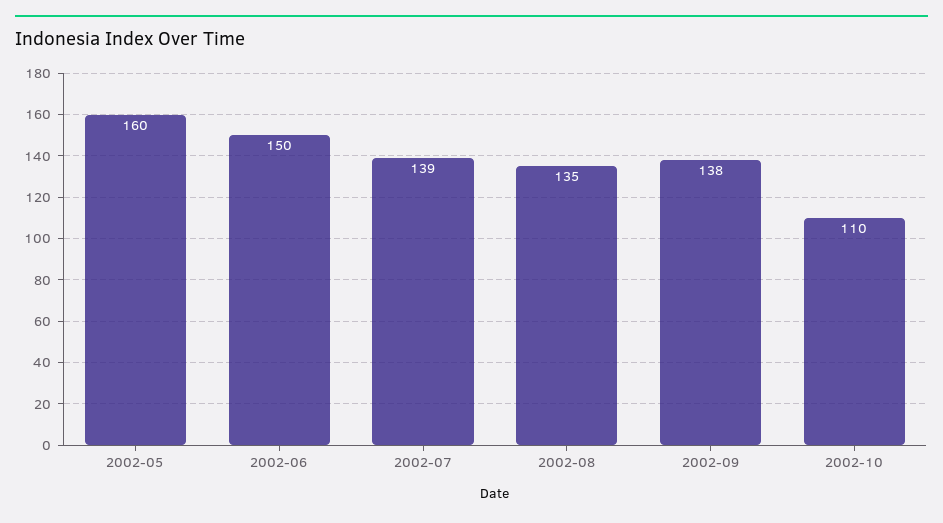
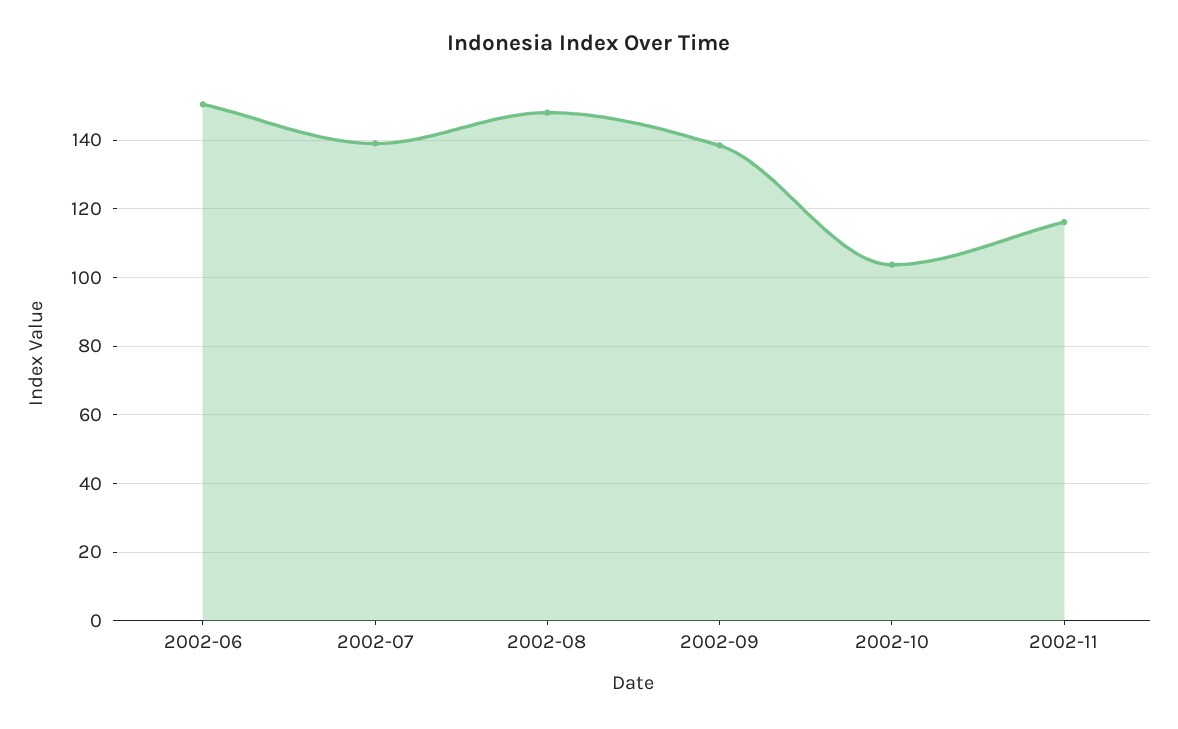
2002-05: 160 -> none
2002-08: 135 -> 148
2002-10: 110 -> 104
2002-11: none -> 116

